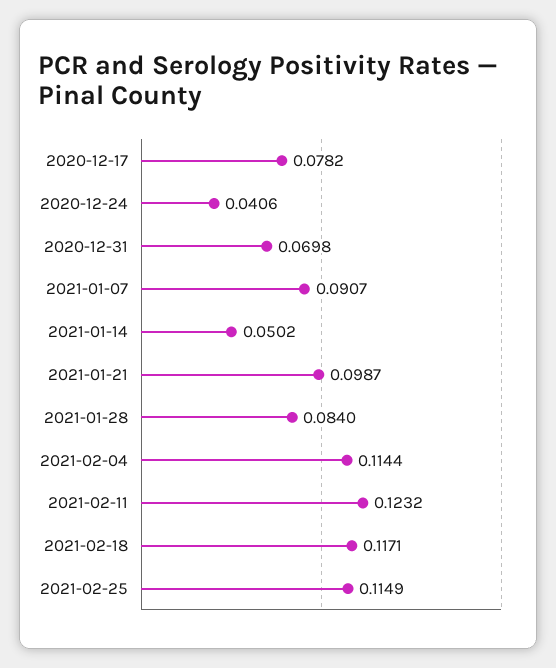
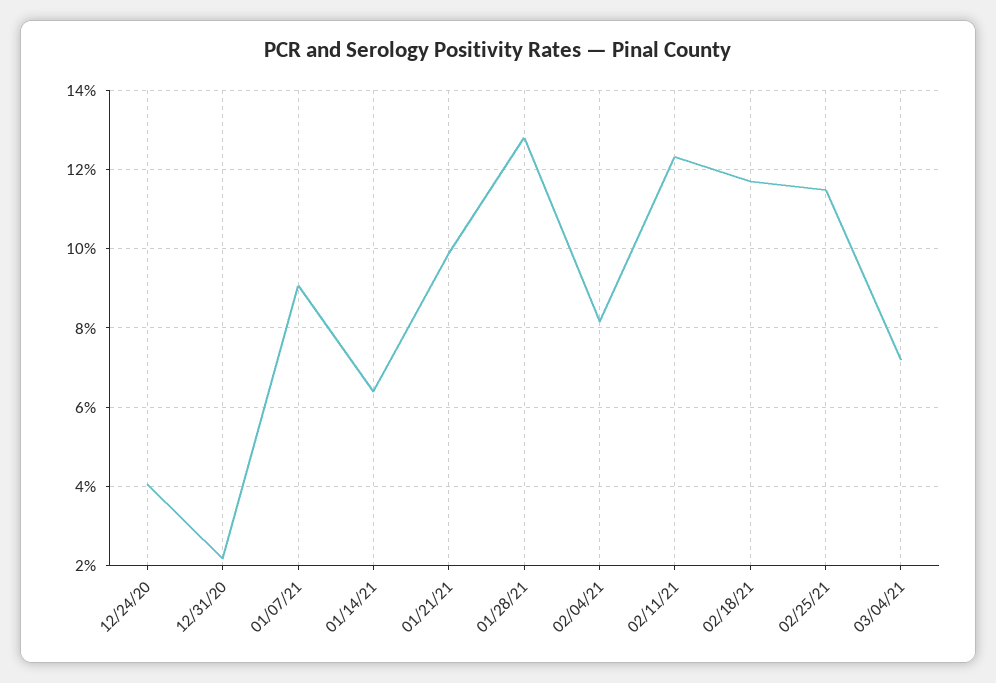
2020-12-17: 0.0782 -> none
2020-12-31: 0.0698 -> 0.022
2021-01-14: 0.0502 -> 0.064
2021-01-28: 0.084 -> 0.128
2021-02-04: 0.1144 -> 0.082
03/04/21: none -> 0.072

